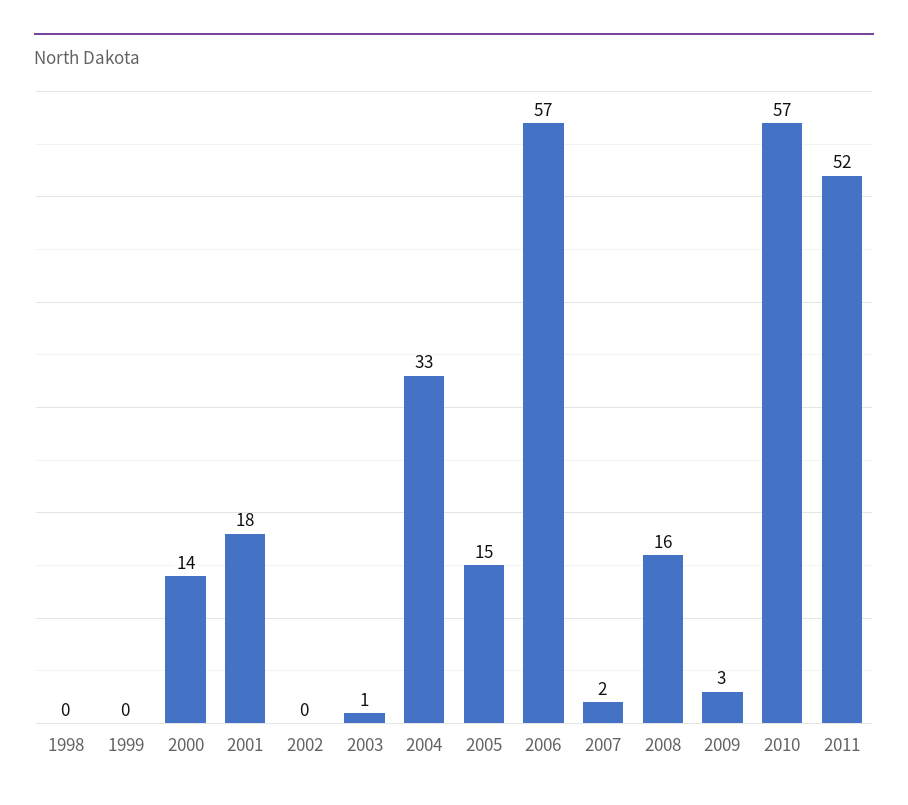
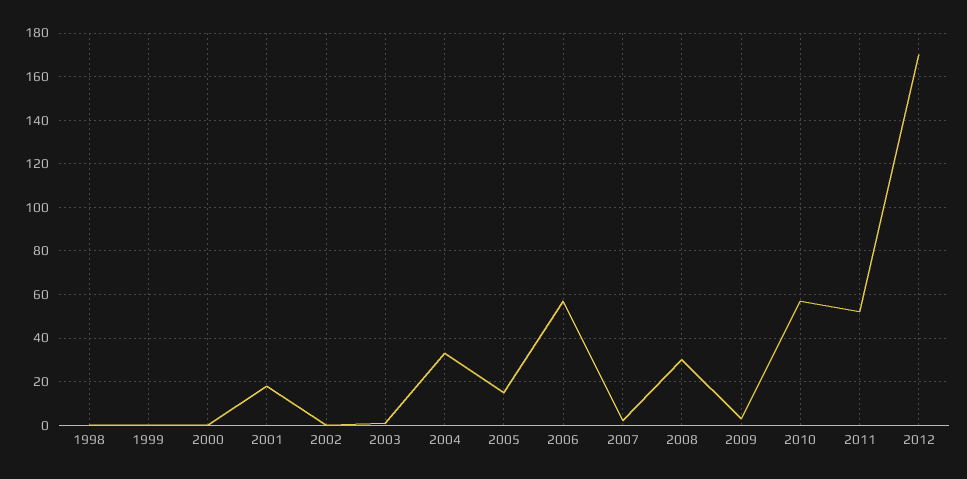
2000: 14 -> 0
2008: 16 -> 30
2012: none -> 170

